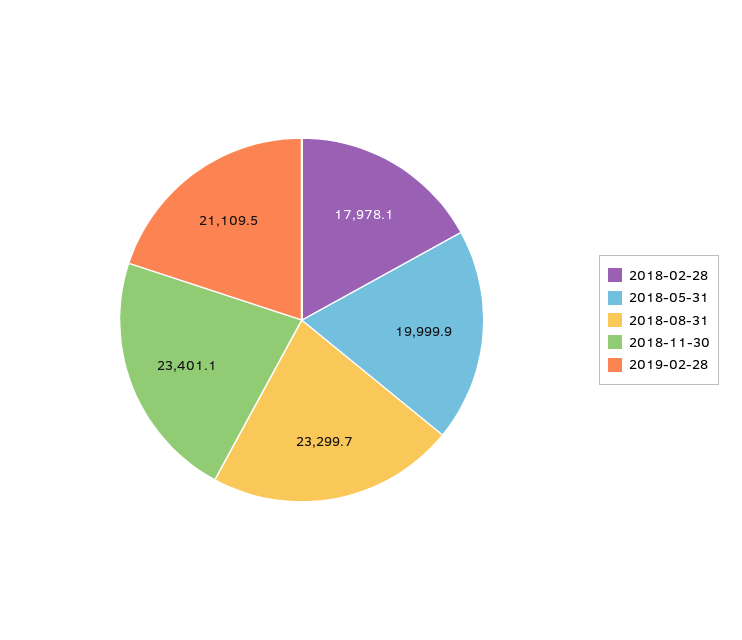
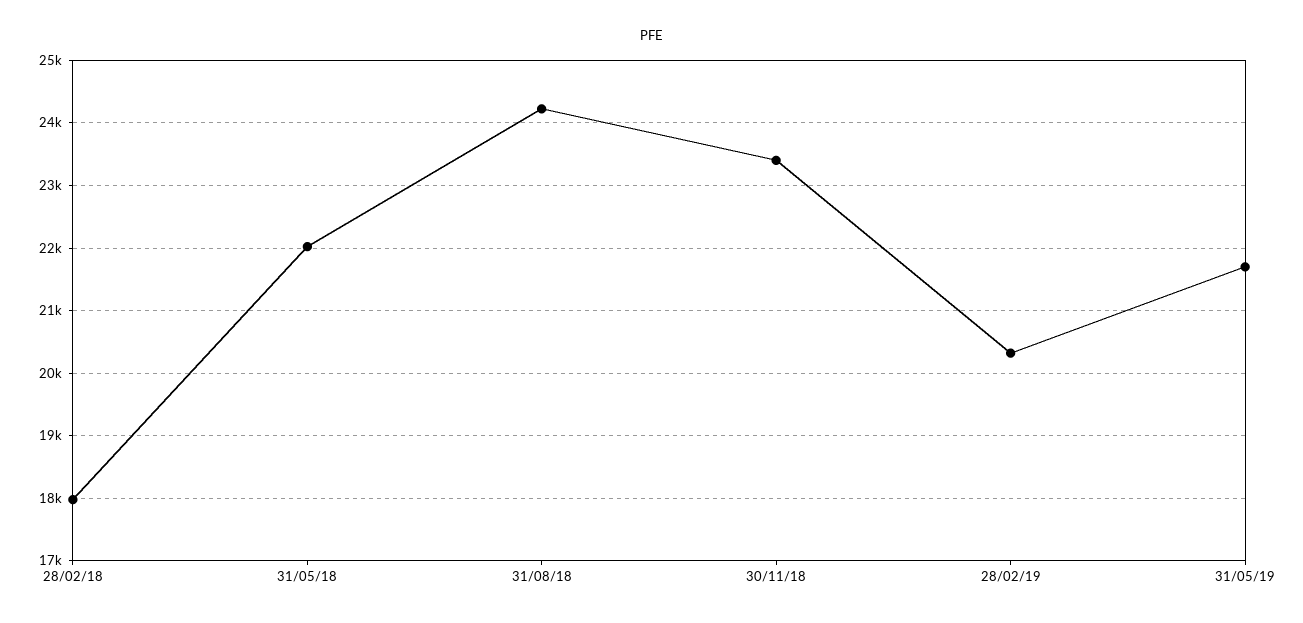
2018-05-31: 19999.9 -> 22000
2018-08-31: 23299.7 -> 24200
2019-02-28: 21109.5 -> 20300
31/05/19: none -> 21700

